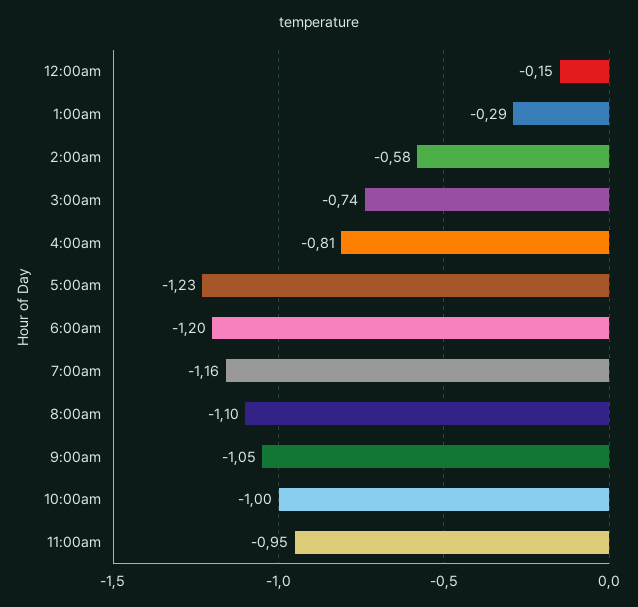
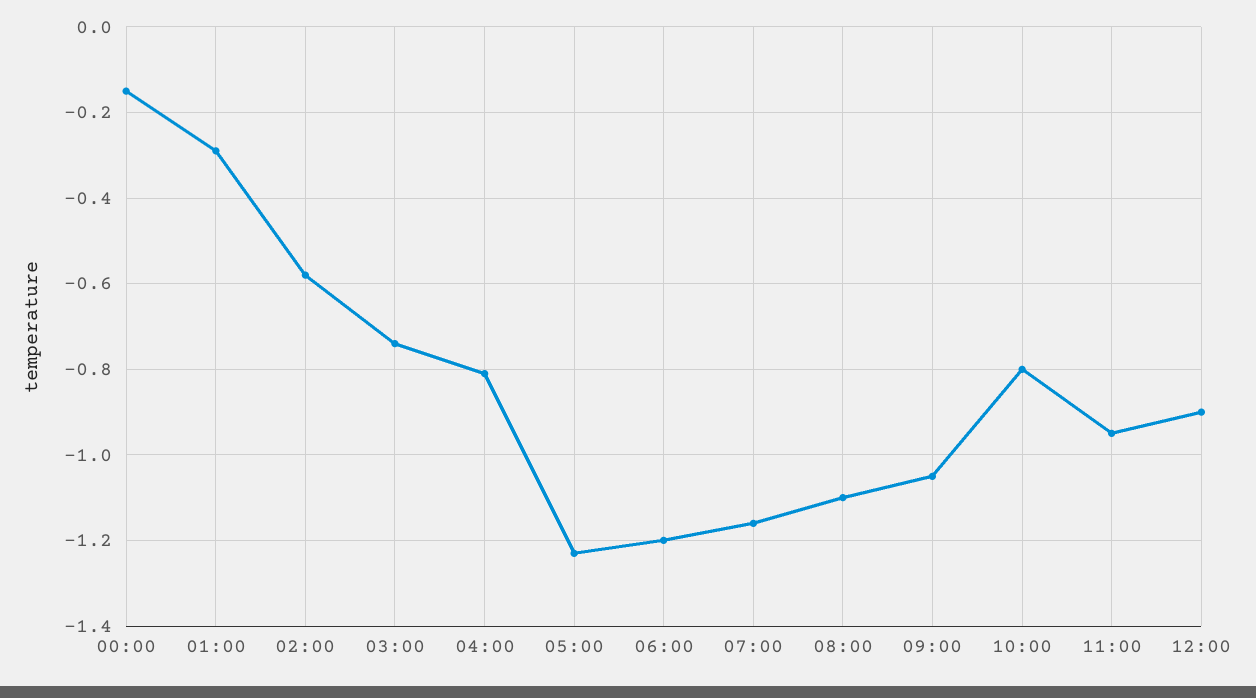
10:00am: -1 -> -0.8
12:00: none -> -0.9

